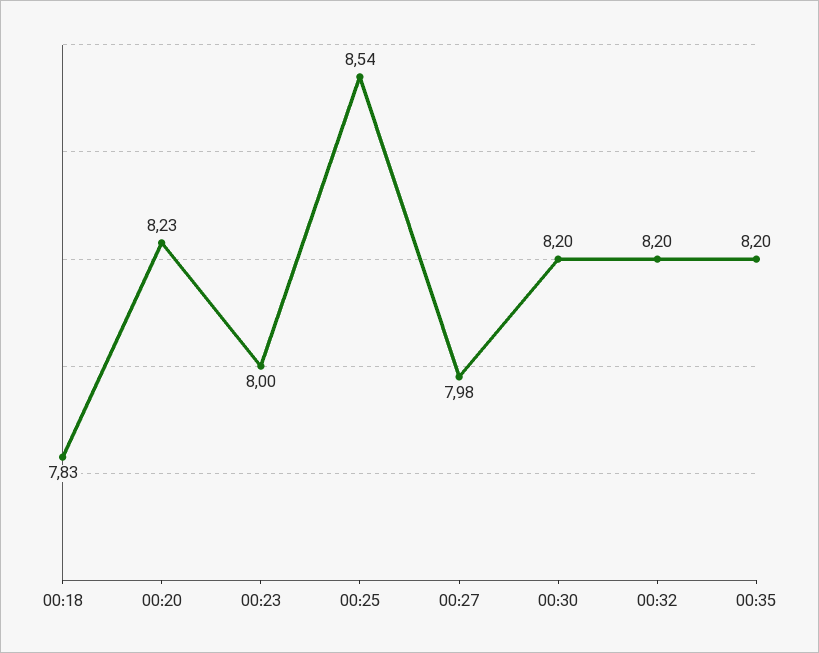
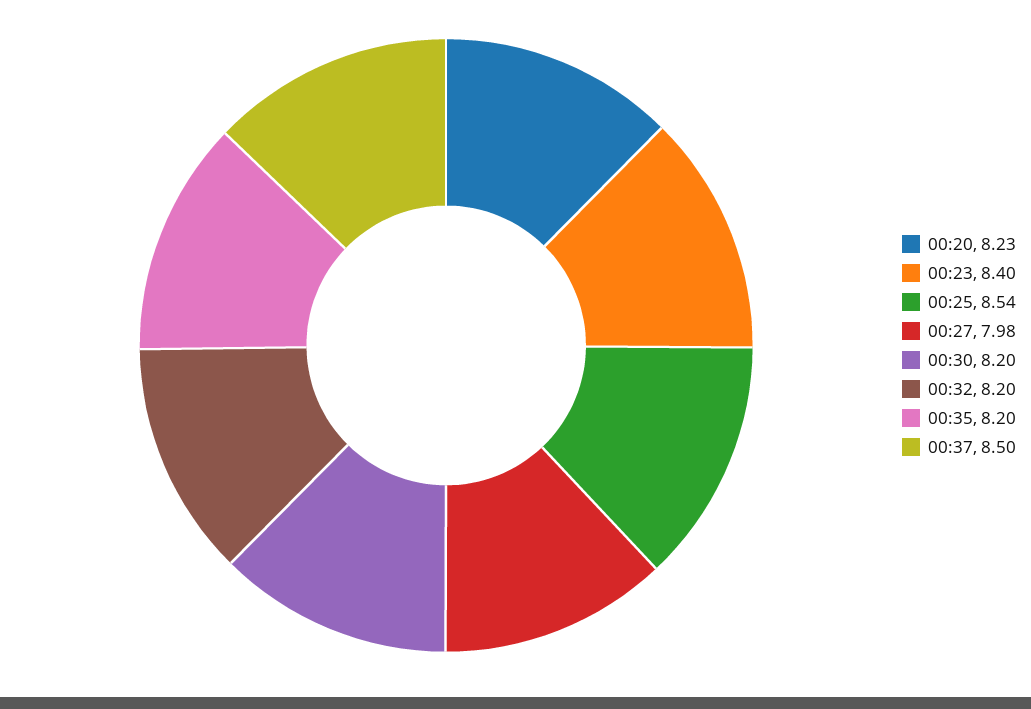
00:18: 7.83 -> none
00:23: 8 -> 8.4
00:37: none -> 8.5

